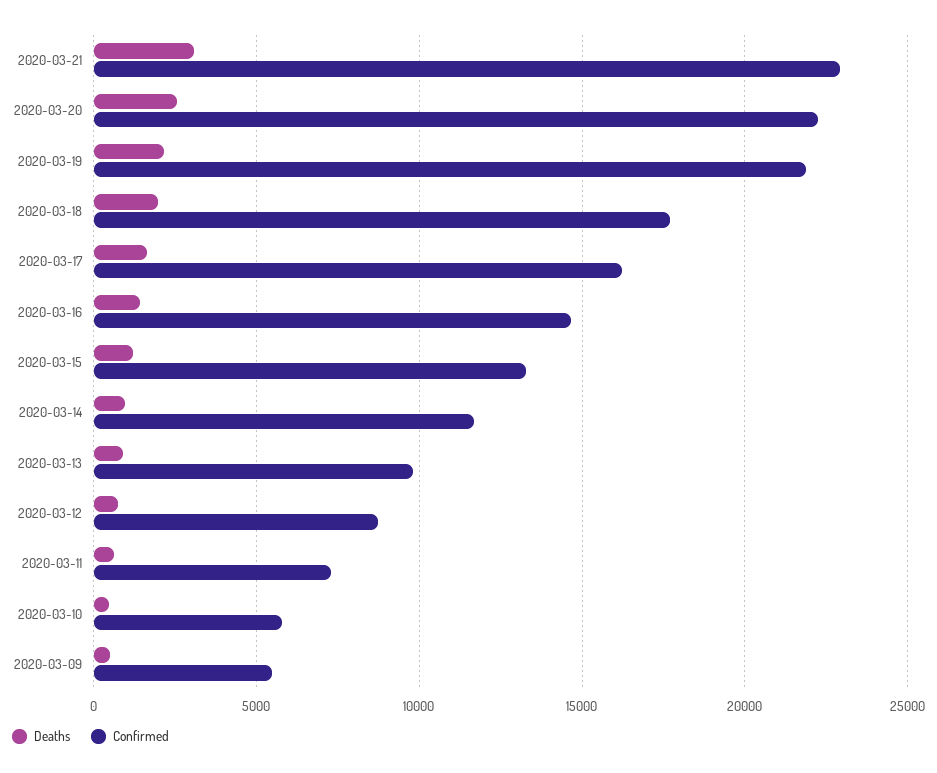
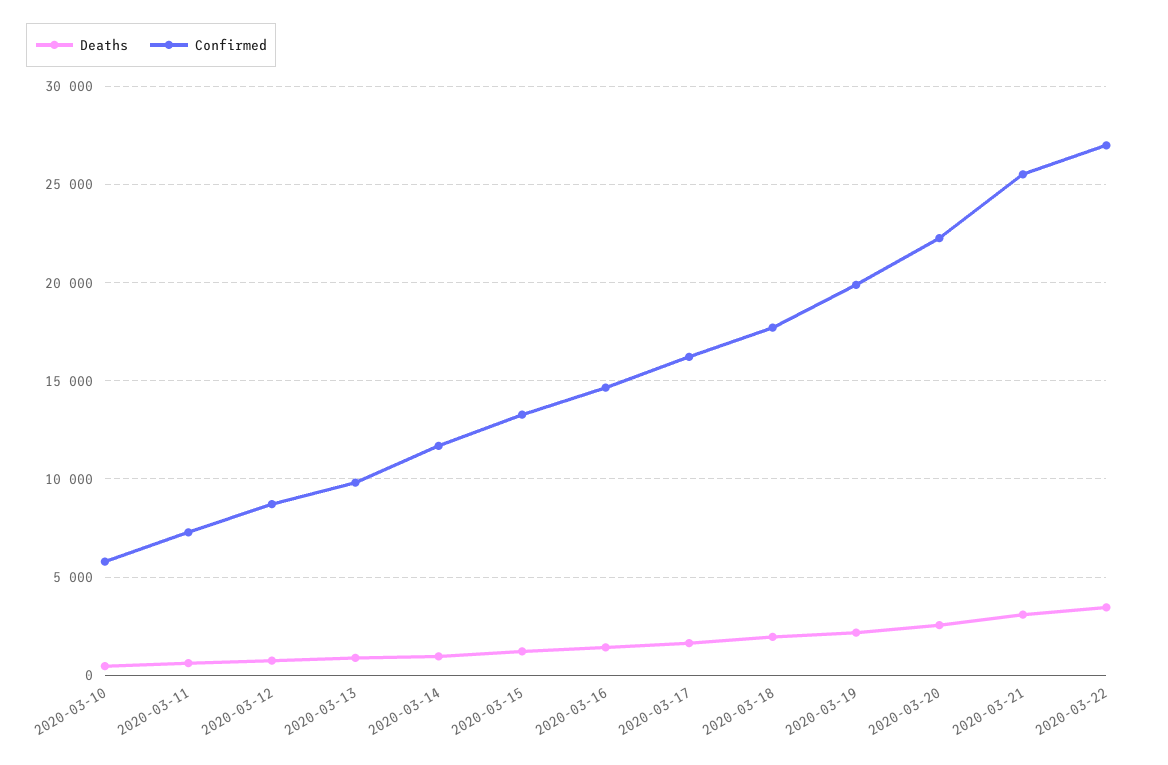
Confirmed, 2020-03-21: 23000 -> 25500
Confirmed, 2020-03-19: 22000 -> 20000
Deaths, 2020-03-09: 500 -> none
Confirmed, 2020-03-09: 5500 -> none
Deaths, 2020-03-22: none -> 3500
Confirmed, 2020-03-22: none -> 27000

